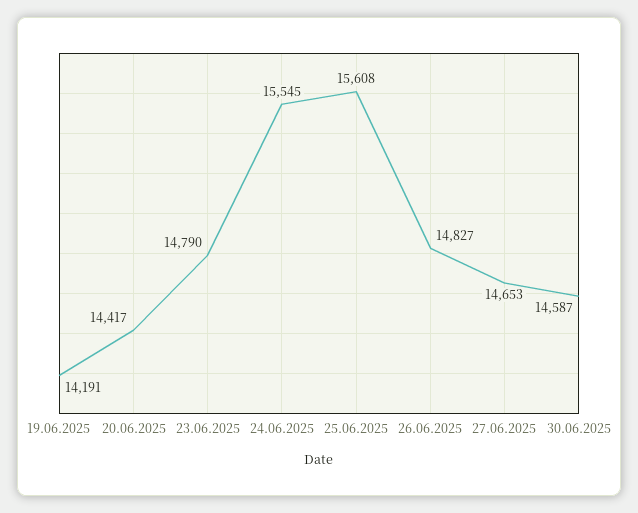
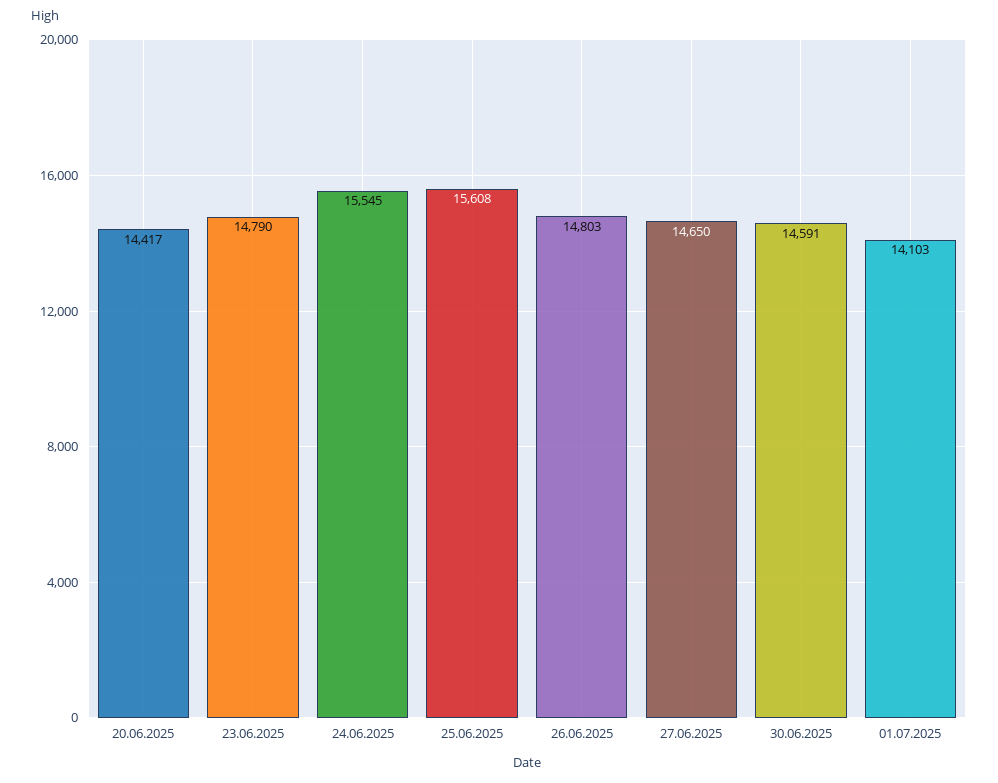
19.06.2025: 14191 -> none
26.06.2025: 14827 -> 14803
27.06.2025: 14653 -> 14650
30.06.2025: 14587 -> 14591
01.07.2025: none -> 14103

